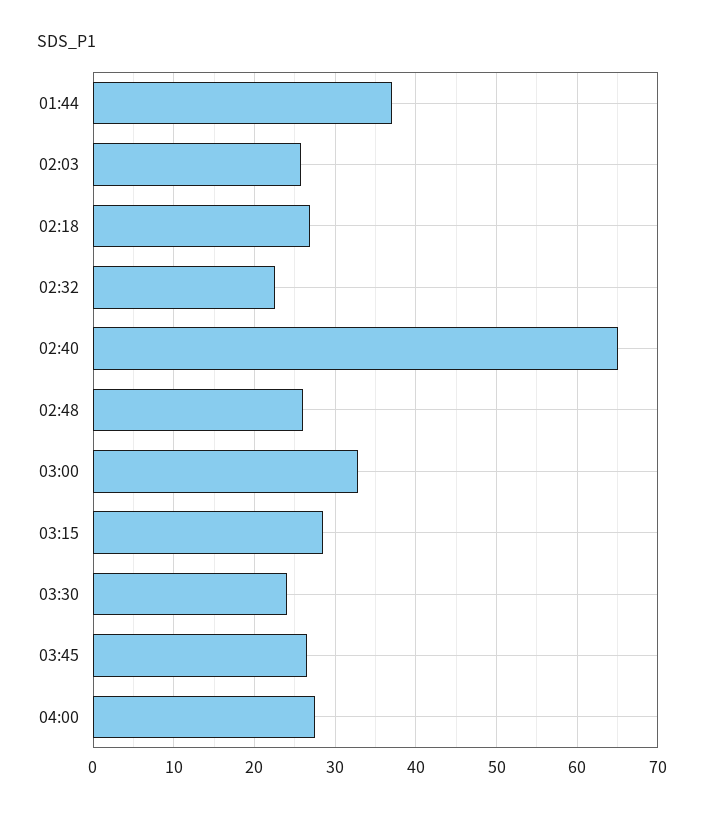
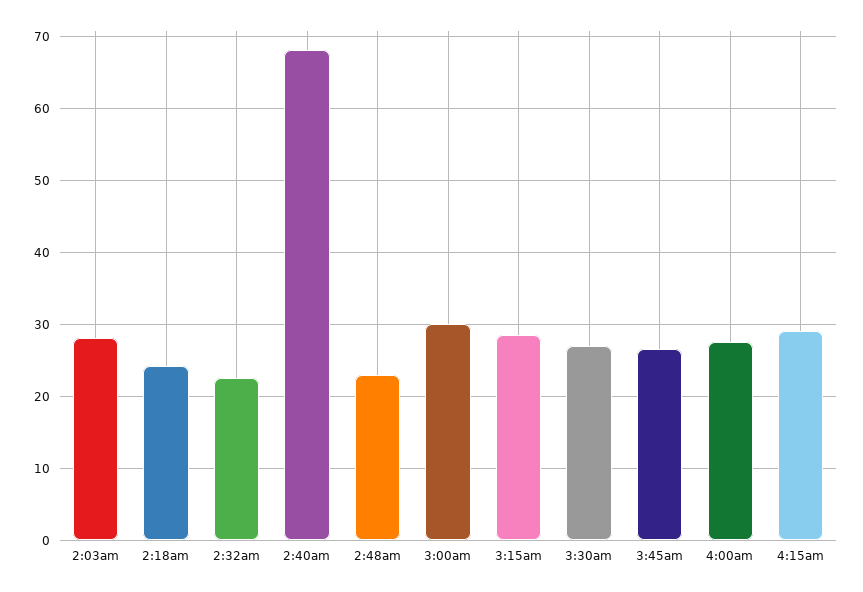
01:44: 37 -> none
02:03: 26 -> 28
02:18: 27 -> 24
02:40: 65 -> 68
02:48: 26 -> 23
03:00: 33 -> 30
03:30: 24 -> 27
4:15am: none -> 29

